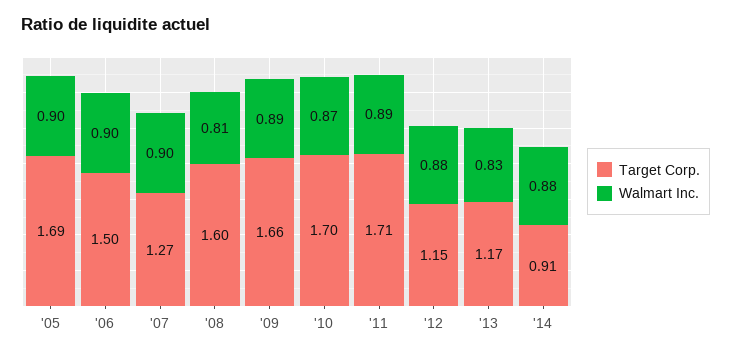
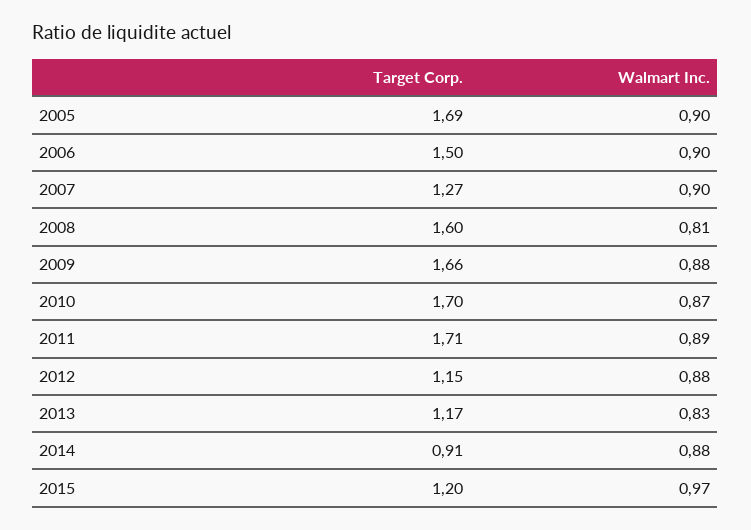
Walmart Inc., '09: 0.89 -> 0.88
Target Corp., 2015: none -> 1.2
Walmart Inc., 2015: none -> 0.97

